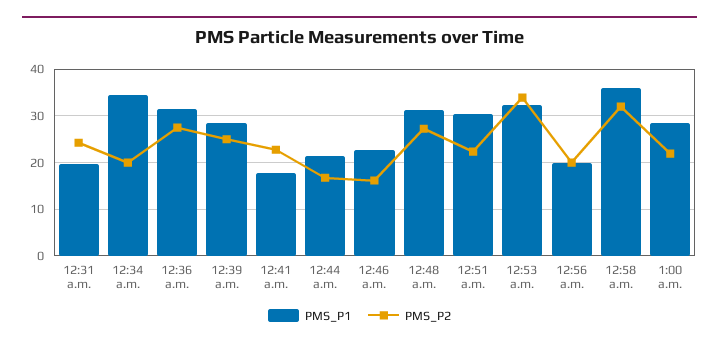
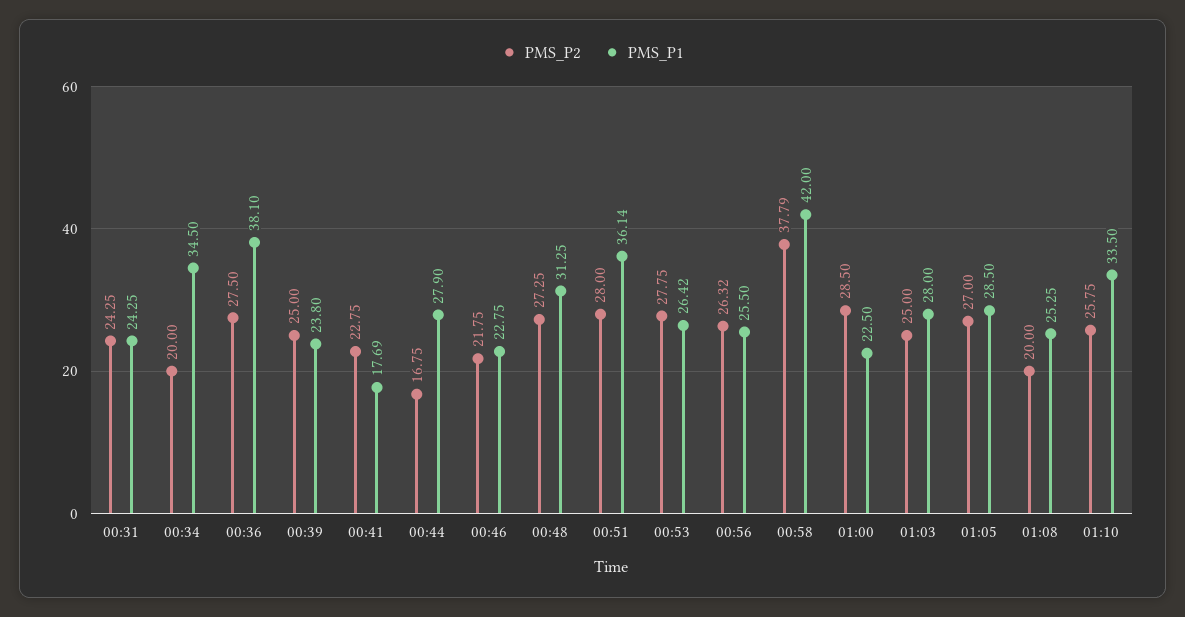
PMS_P1, 12:31 a.m.: 20 -> 24.25
PMS_P1, 12:36 a.m.: 32 -> 38.1
PMS_P1, 12:39 a.m.: 28 -> 23.8
PMS_P1, 12:44 a.m.: 22 -> 27.9
PMS_P2, 12:46 a.m.: 16 -> 21.75
PMS_P1, 12:51 a.m.: 30 -> 36.14
PMS_P2, 12:51 a.m.: 22 -> 28
PMS_P1, 12:53 a.m.: 32 -> 26.42
PMS_P2, 12:53 a.m.: 34 -> 27.75
PMS_P1, 12:56 a.m.: 20 -> 25.5
PMS_P2, 12:56 a.m.: 20 -> 26.32
PMS_P1, 12:58 a.m.: 36 -> 42
PMS_P2, 12:58 a.m.: 32 -> 37.79
PMS_P1, 1:00 a.m.: 28 -> 22.5
PMS_P2, 1:00 a.m.: 22 -> 28.5
PMS_P2, 01:03: none -> 25
PMS_P1, 01:03: none -> 28
PMS_P2, 01:05: none -> 27
PMS_P1, 01:05: none -> 28.5
PMS_P2, 01:08: none -> 20
PMS_P1, 01:08: none -> 25.25
PMS_P2, 01:10: none -> 25.75
PMS_P1, 01:10: none -> 33.5

